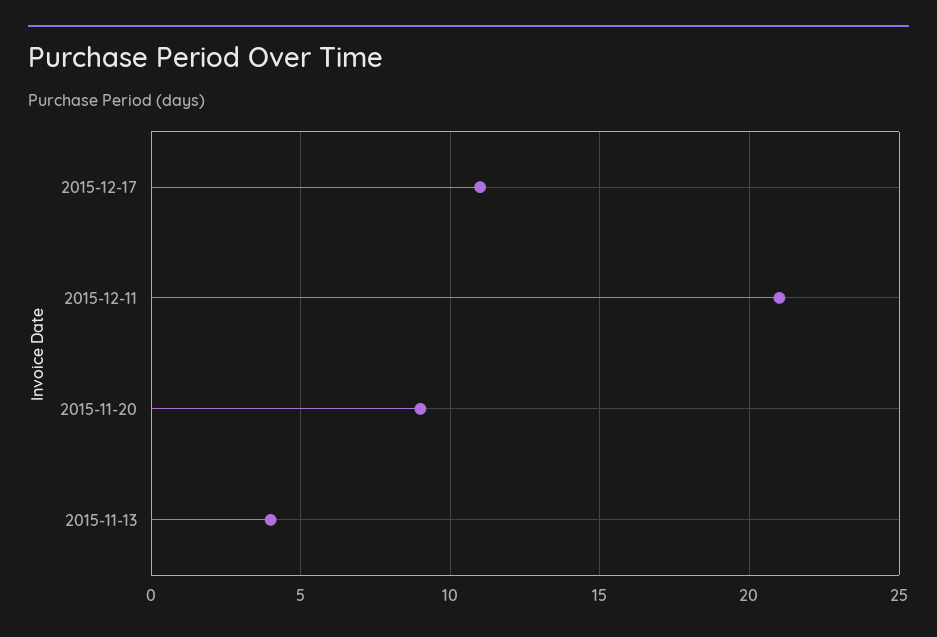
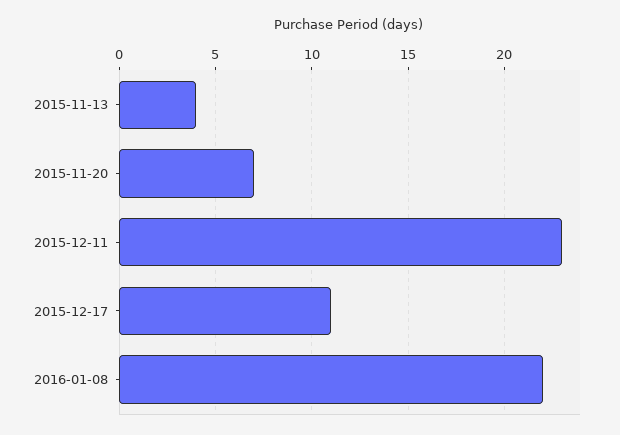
2015-12-11: 21 -> 23
2015-11-20: 9 -> 7
2016-01-08: none -> 22

